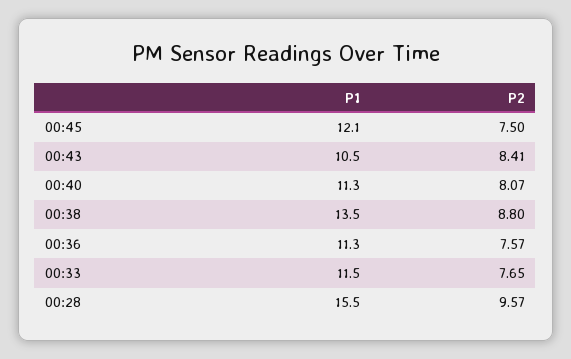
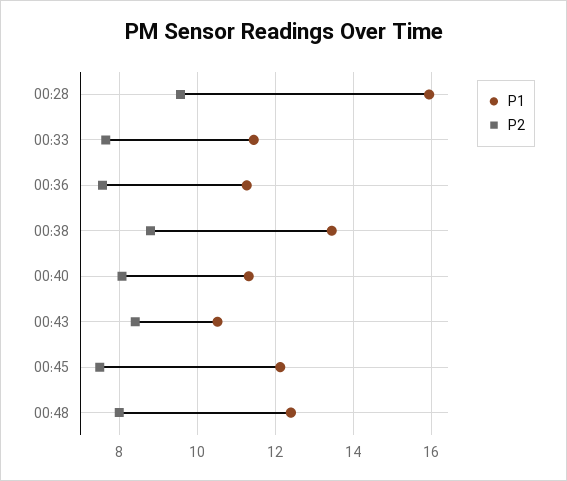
P1, 00:28: 15.5 -> 16
P1, 00:48: none -> 12.4
P2, 00:48: none -> 8

